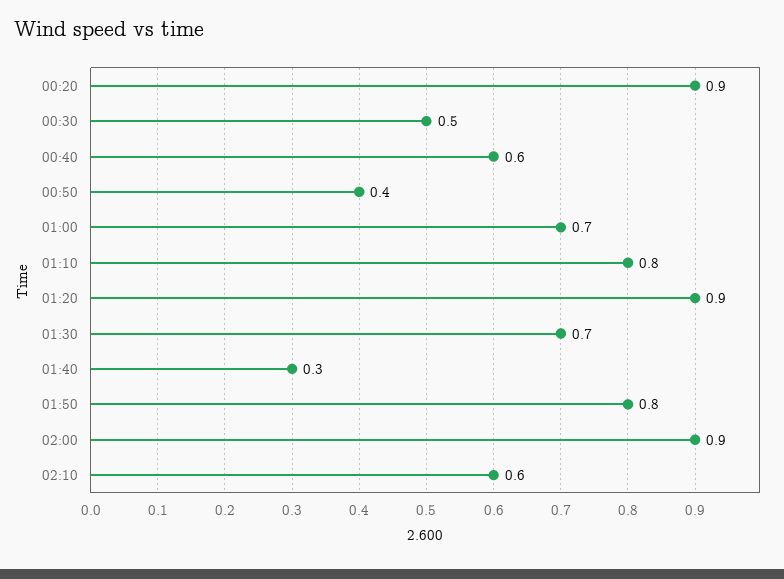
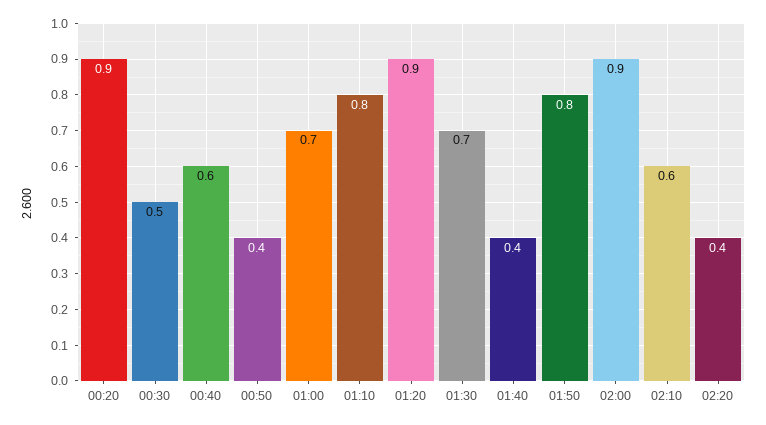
01:40: 0.3 -> 0.4
02:20: none -> 0.4

